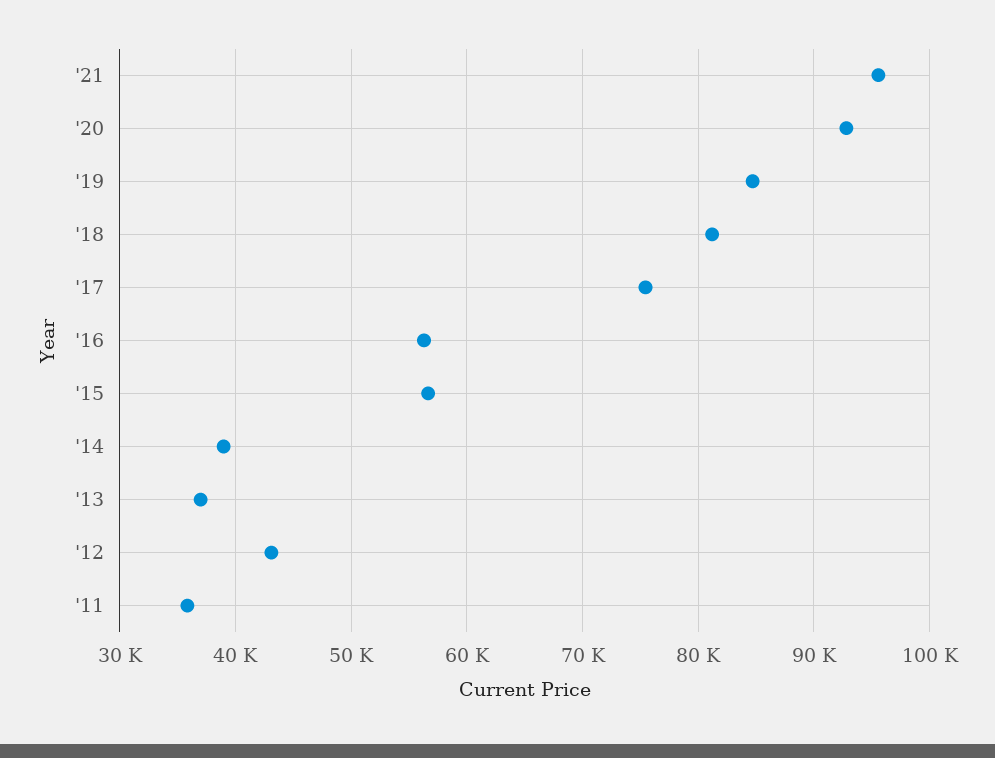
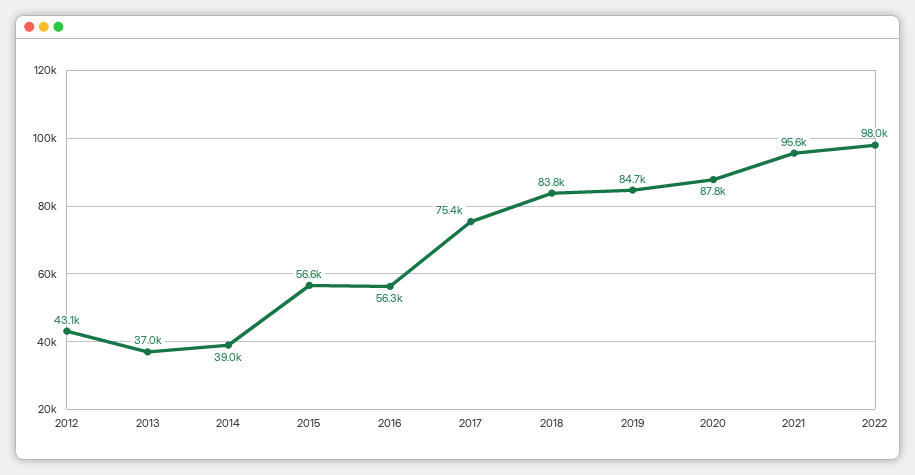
'20: 93000 -> 87800
'18: 81000 -> 83800
'11: 36000 -> none
2022: none -> 98000

